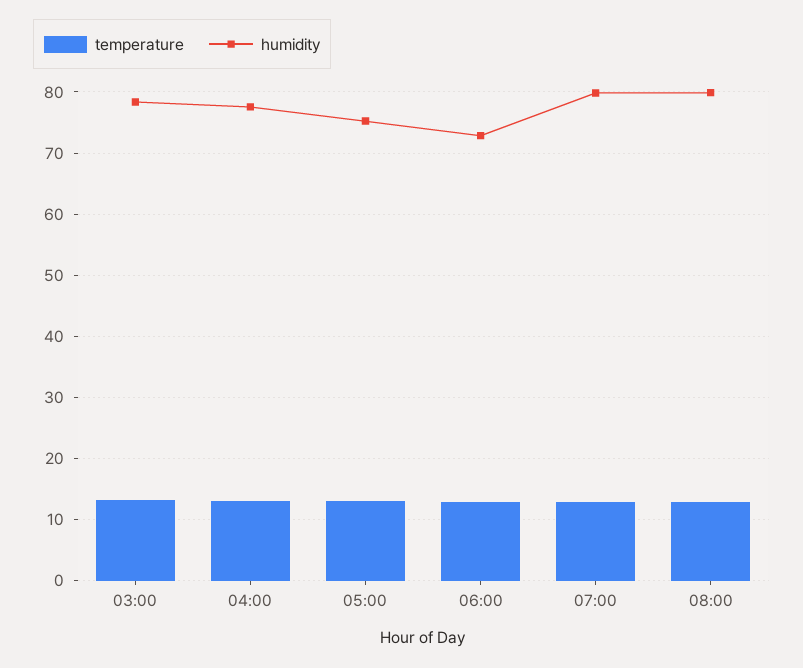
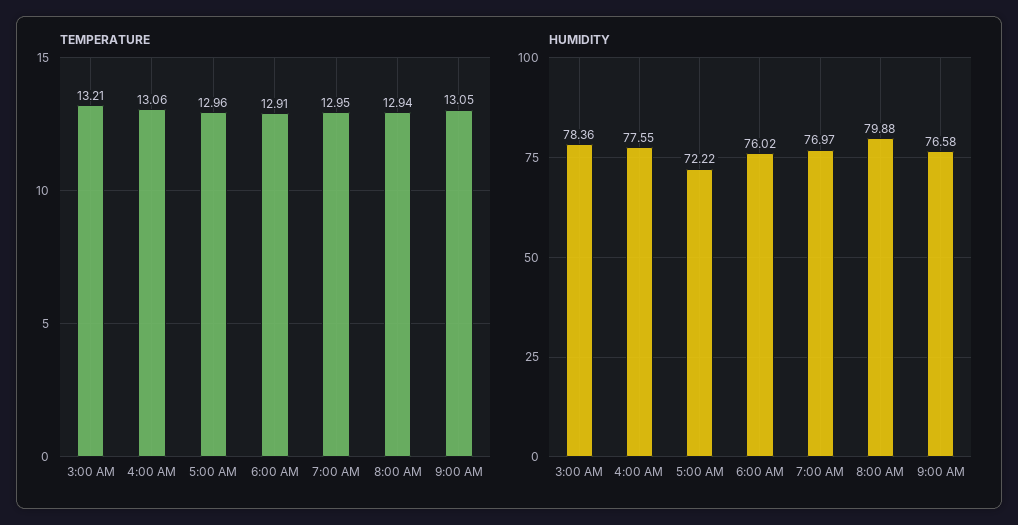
humidity, 05:00: 75 -> 72.22
humidity, 06:00: 73 -> 76.02
humidity, 07:00: 80 -> 76.97
temperature, 9:00 AM: none -> 13.05
humidity, 9:00 AM: none -> 76.58

